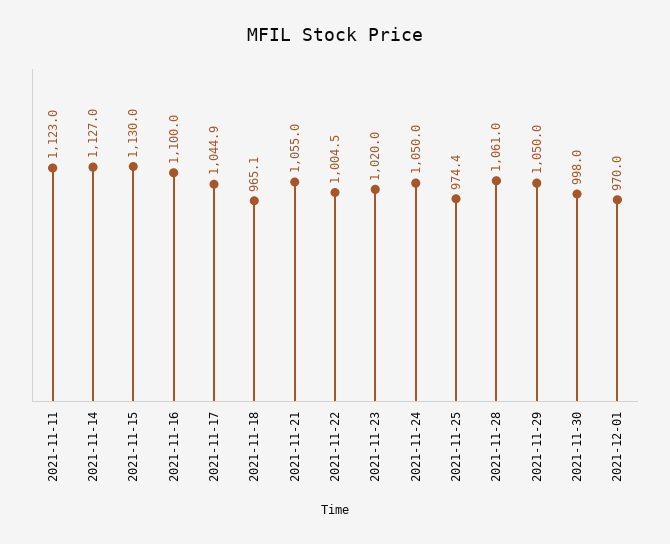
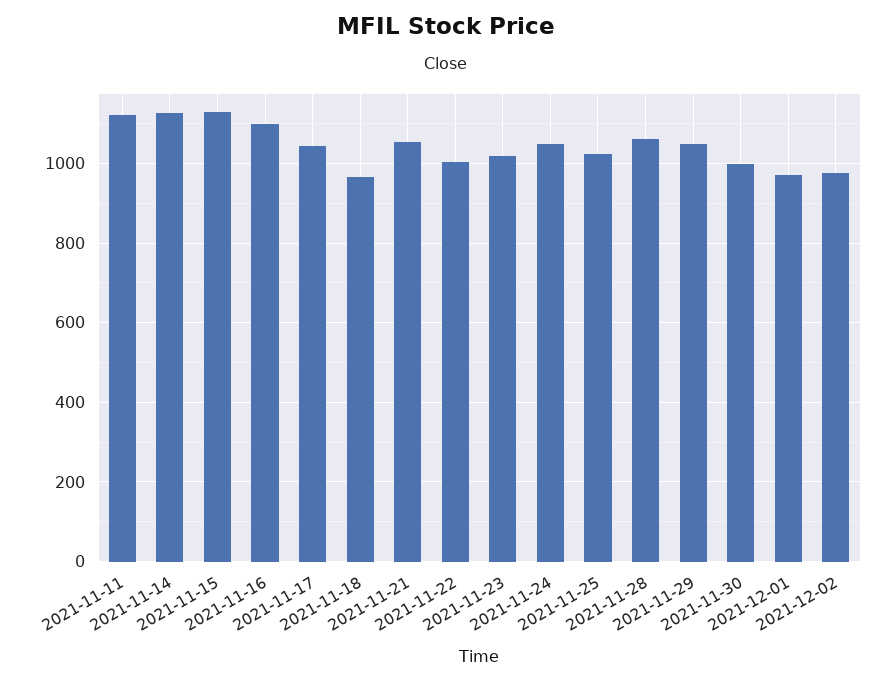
2021-11-25: 974.4 -> 1020
2021-12-02: none -> 980

